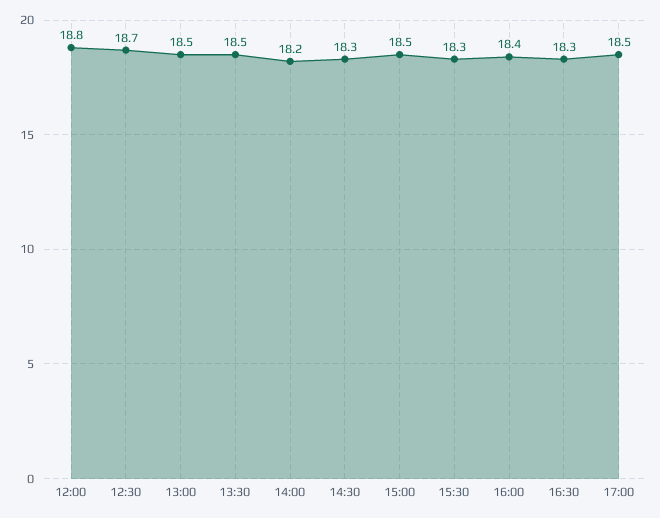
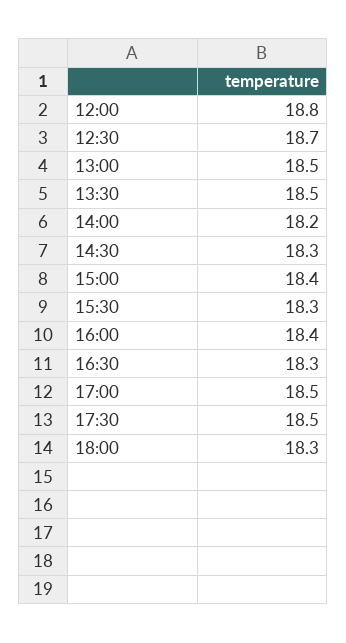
15:00: 18.5 -> 18.4
17:30: none -> 18.5
18:00: none -> 18.3

